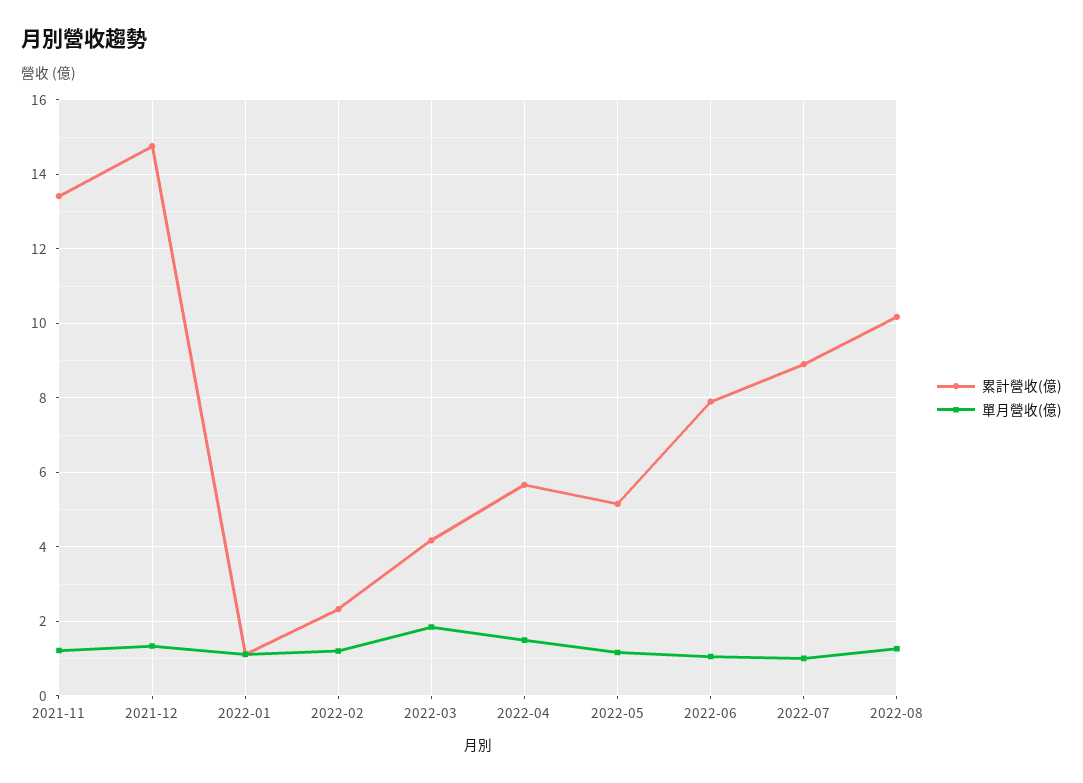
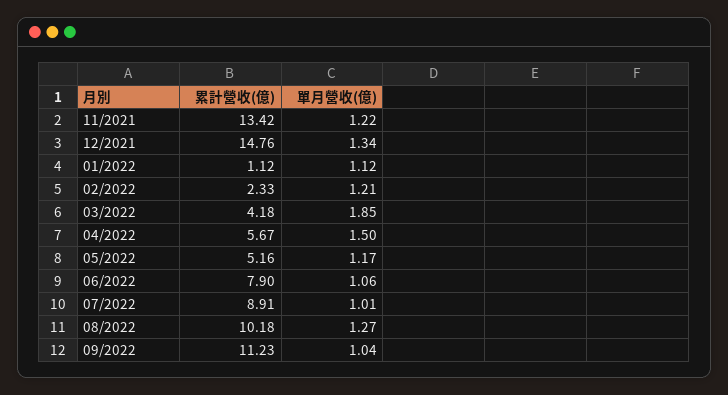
累計營收(億), 09/2022: none -> 11.23
單月營收(億), 09/2022: none -> 1.04

